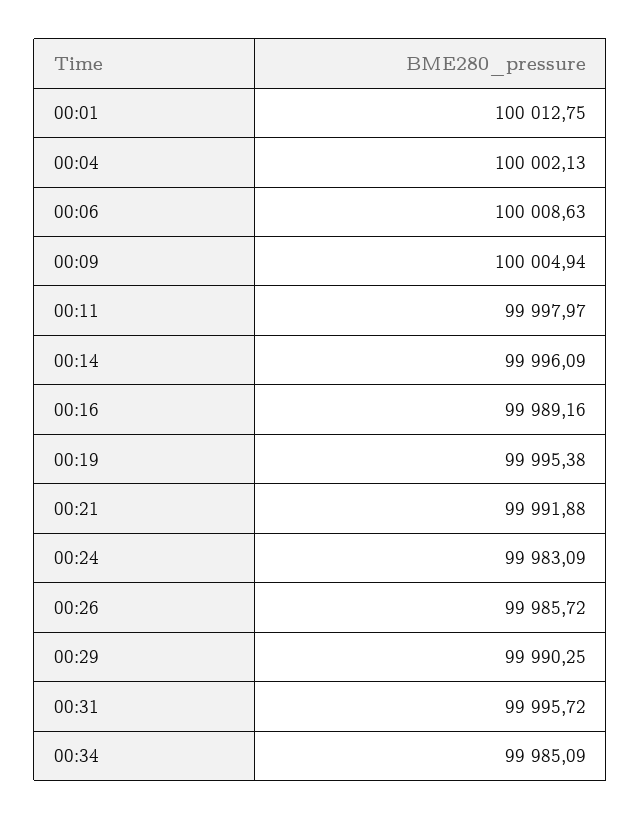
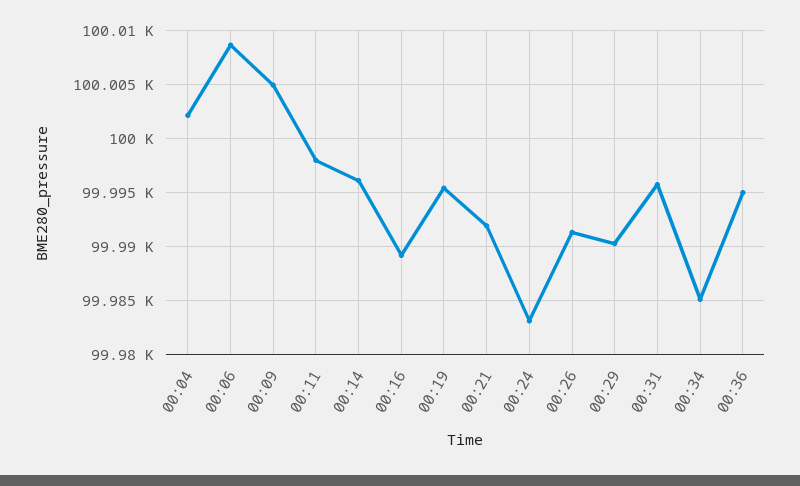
00:01: 100012.75 -> none
00:26: 99985.72 -> 99991
00:36: none -> 99995

